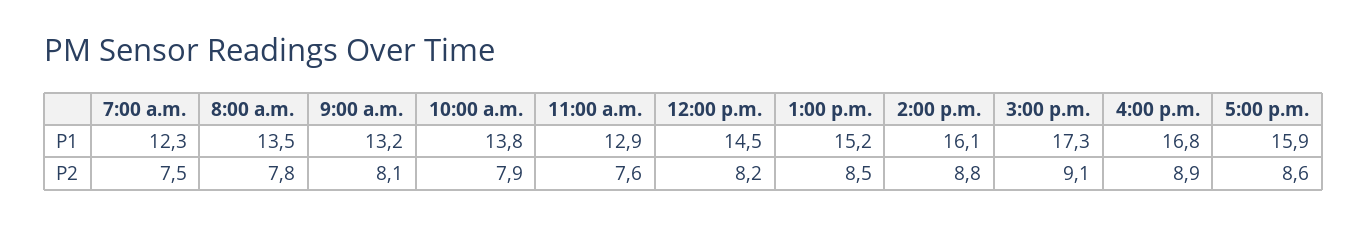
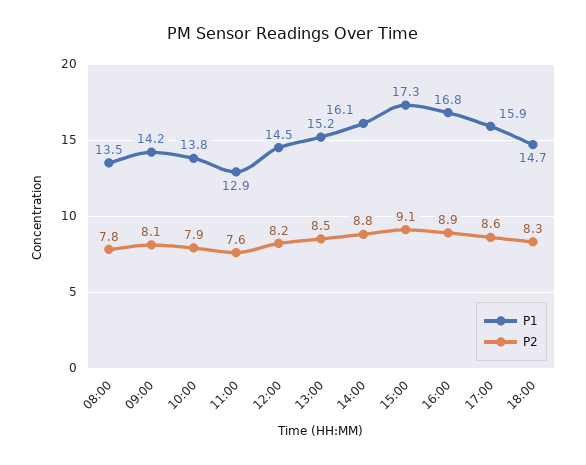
P1, 7:00 a.m.: 12.3 -> none
P1, 9:00 a.m.: 13.2 -> 14.2
P2, 7:00 a.m.: 7.5 -> none
P1, 18:00: none -> 14.7
P2, 18:00: none -> 8.3

